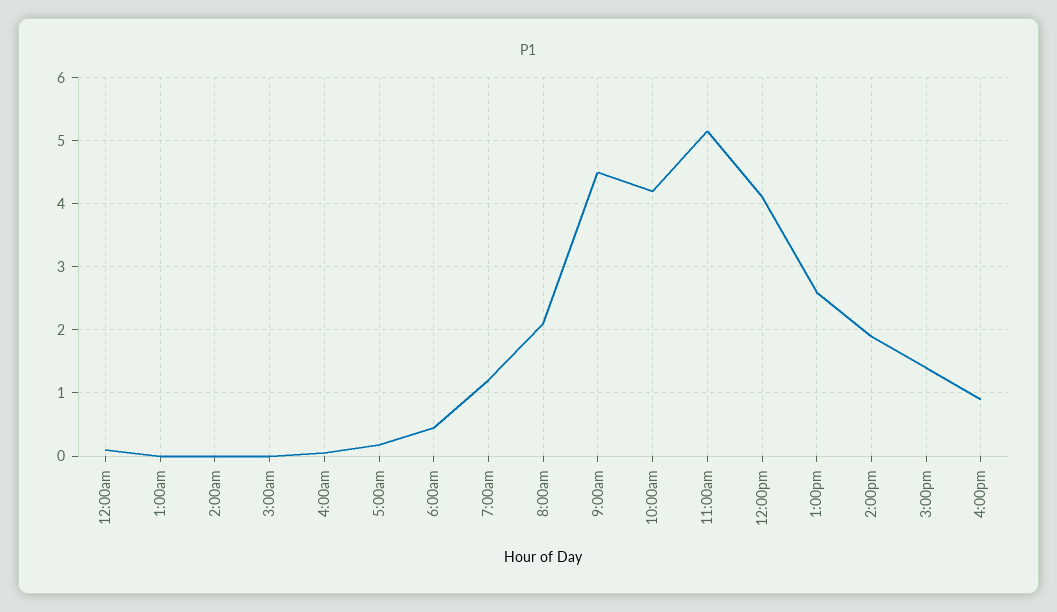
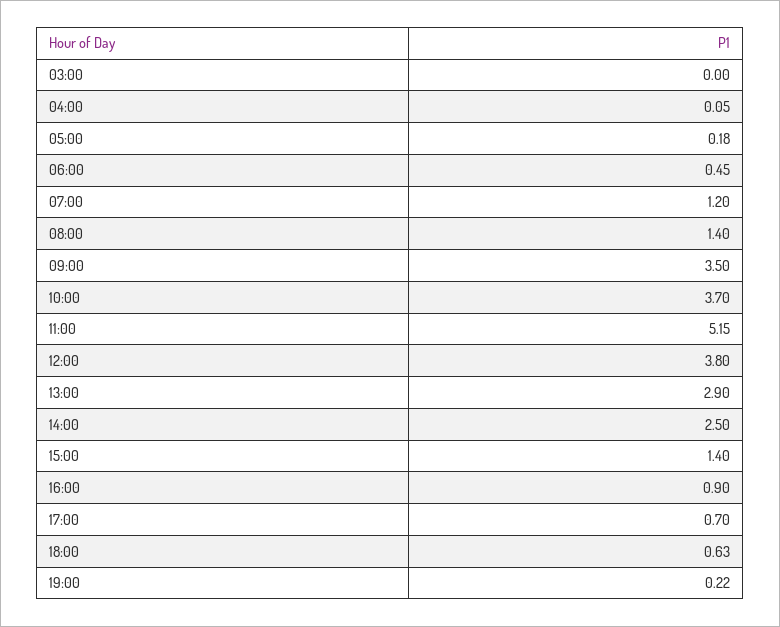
12:00am: 0.1 -> none
1:00am: 0 -> none
2:00am: 0 -> none
8:00am: 2.1 -> 1.4
9:00am: 4.5 -> 3.5
10:00am: 4.2 -> 3.7
12:00pm: 4.1 -> 3.8
1:00pm: 2.6 -> 2.9
2:00pm: 1.9 -> 2.5
17:00: none -> 0.7
18:00: none -> 0.63
19:00: none -> 0.22

